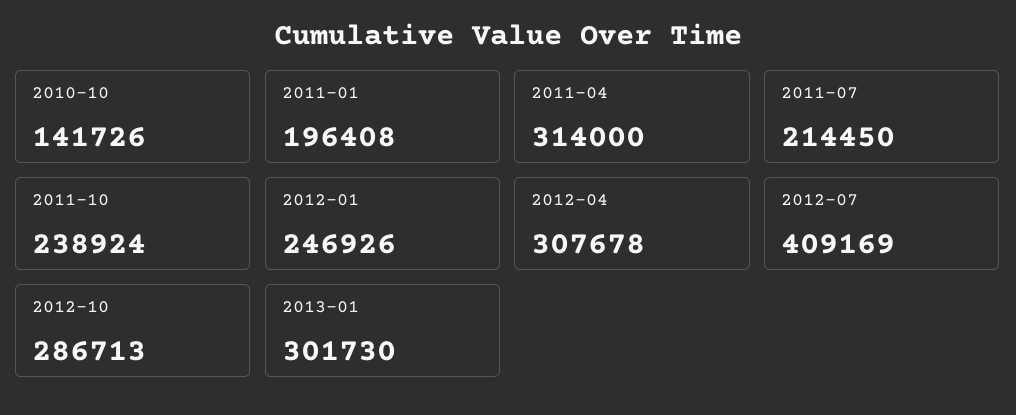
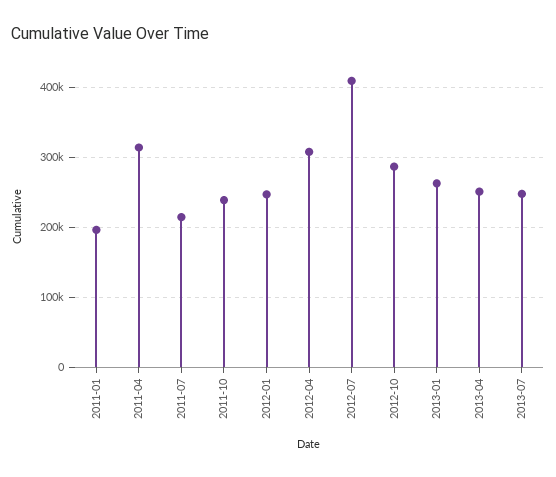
2010-10: 141726 -> none
2013-01: 301730 -> 260000
2013-04: none -> 250000
2013-07: none -> 250000

